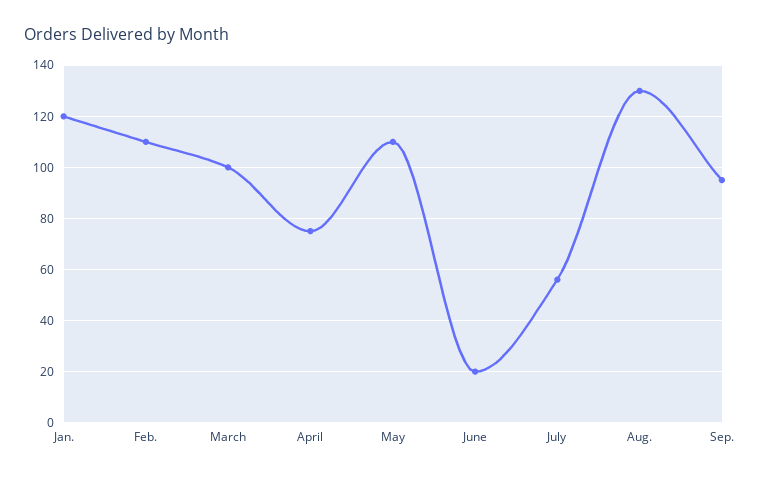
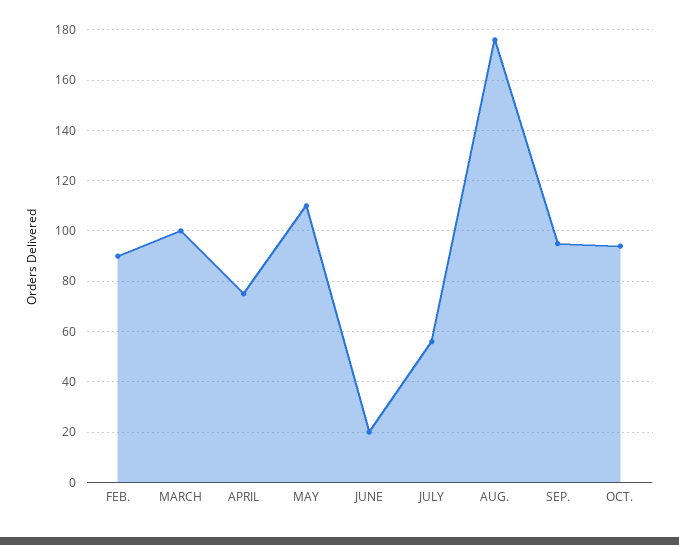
Jan.: 120 -> none
Feb.: 110 -> 90
Aug.: 130 -> 175
OCT.: none -> 95

